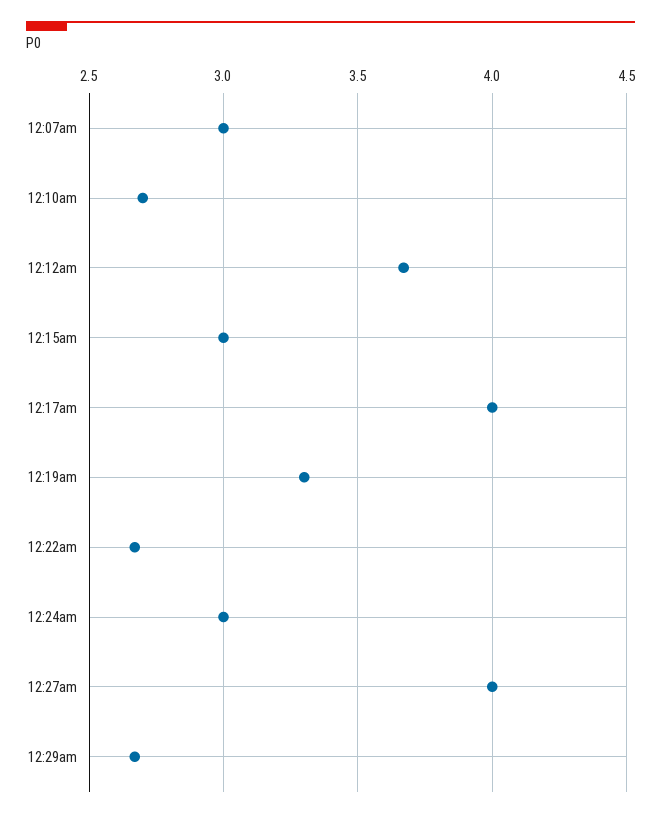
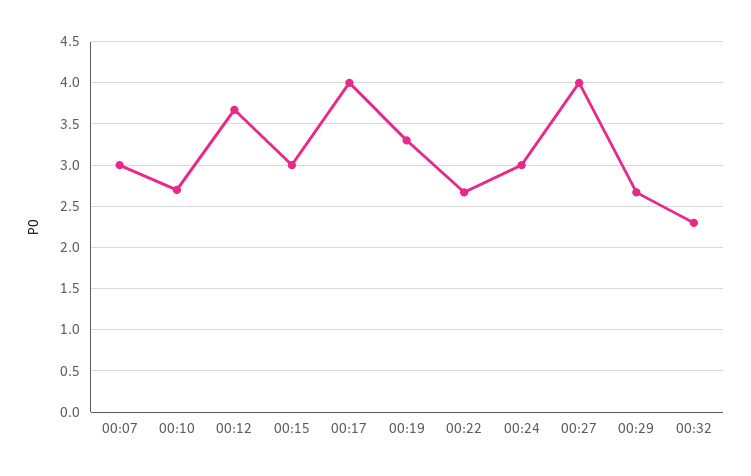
00:32: none -> 2.3

